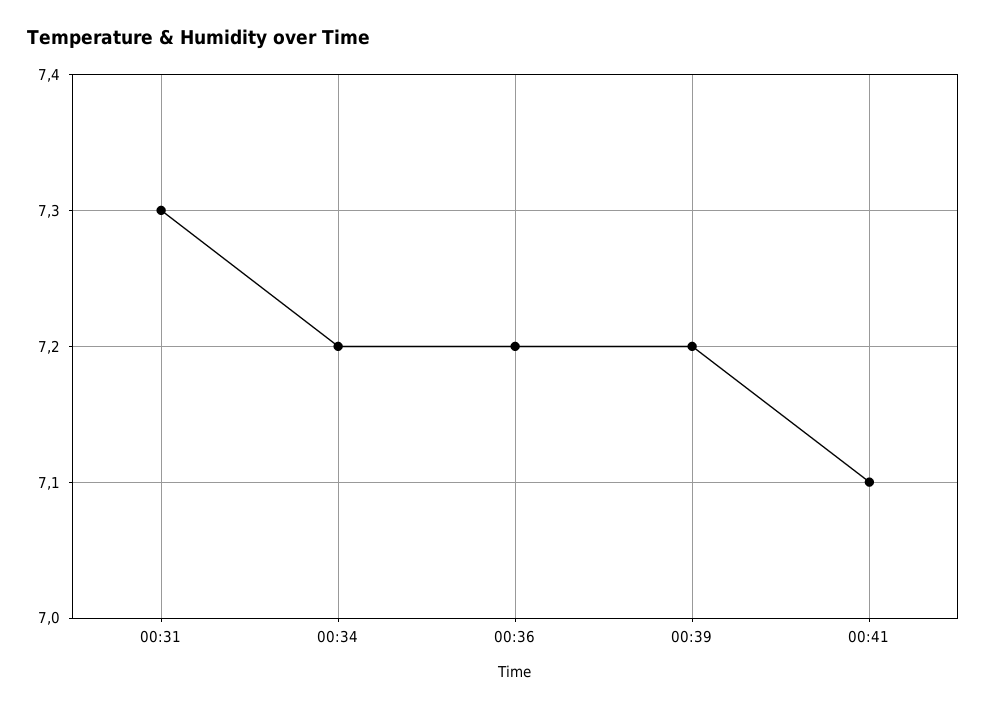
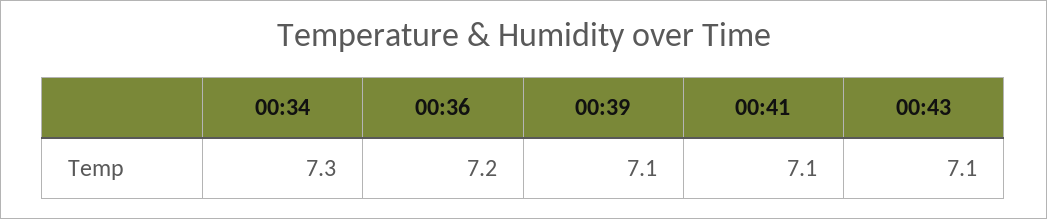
00:31: 7.3 -> none
00:34: 7.2 -> 7.3
00:39: 7.2 -> 7.1
00:43: none -> 7.1

